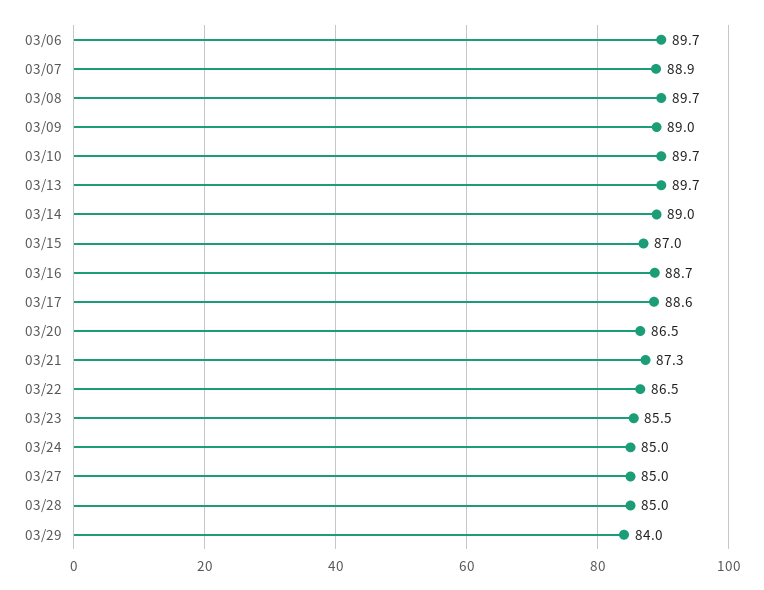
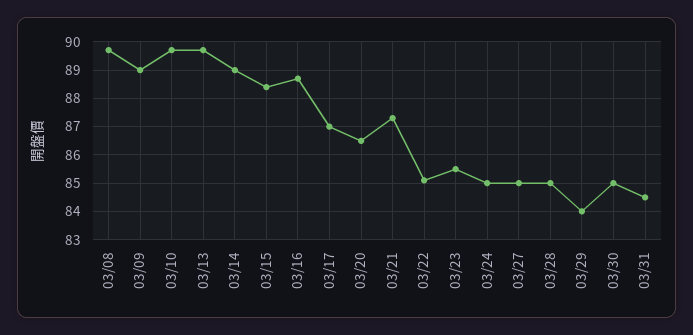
03/06: 89.7 -> none
03/07: 88.9 -> none
03/15: 87 -> 88.5
03/17: 88.6 -> 87
03/22: 86.5 -> 85
03/30: none -> 85
03/31: none -> 84.5

